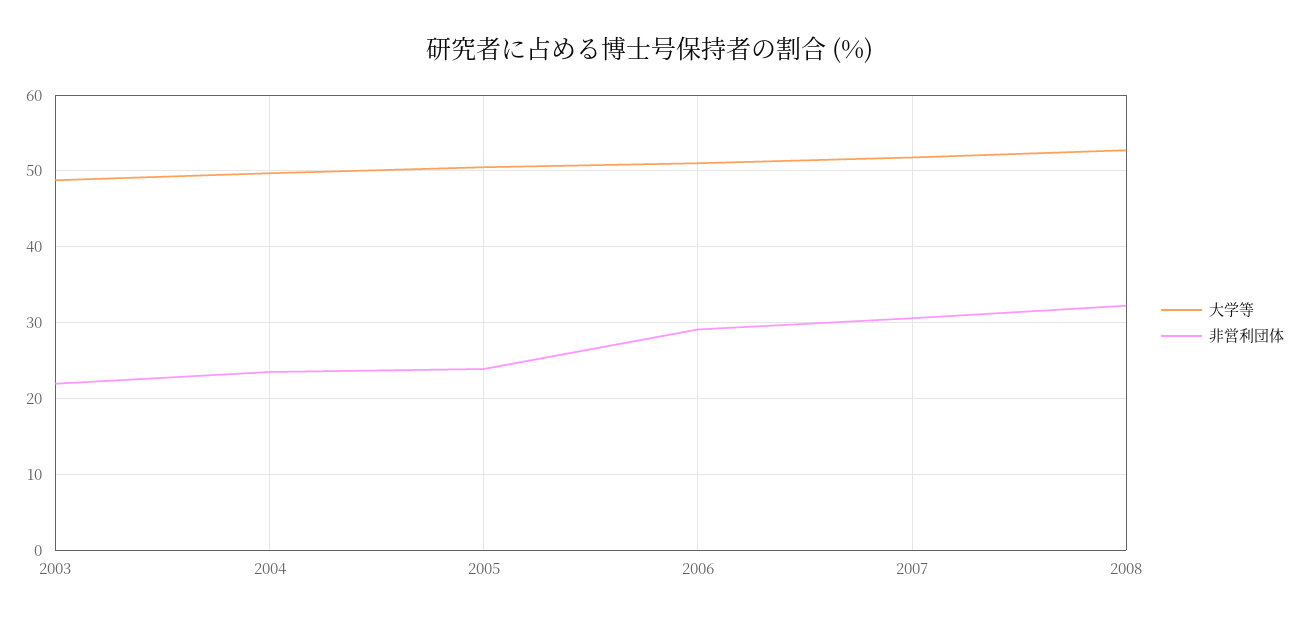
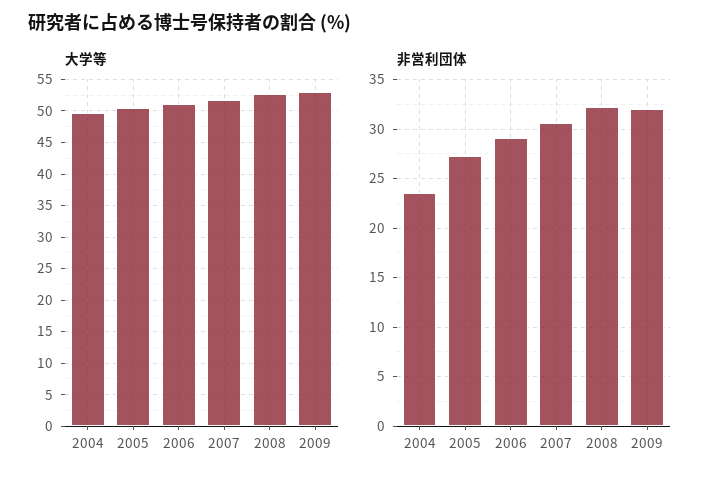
大学等, 2003: 49 -> none
非営利団体, 2003: 22 -> none
非営利団体, 2005: 24 -> 27
大学等, 2009: none -> 53
非営利団体, 2009: none -> 32

